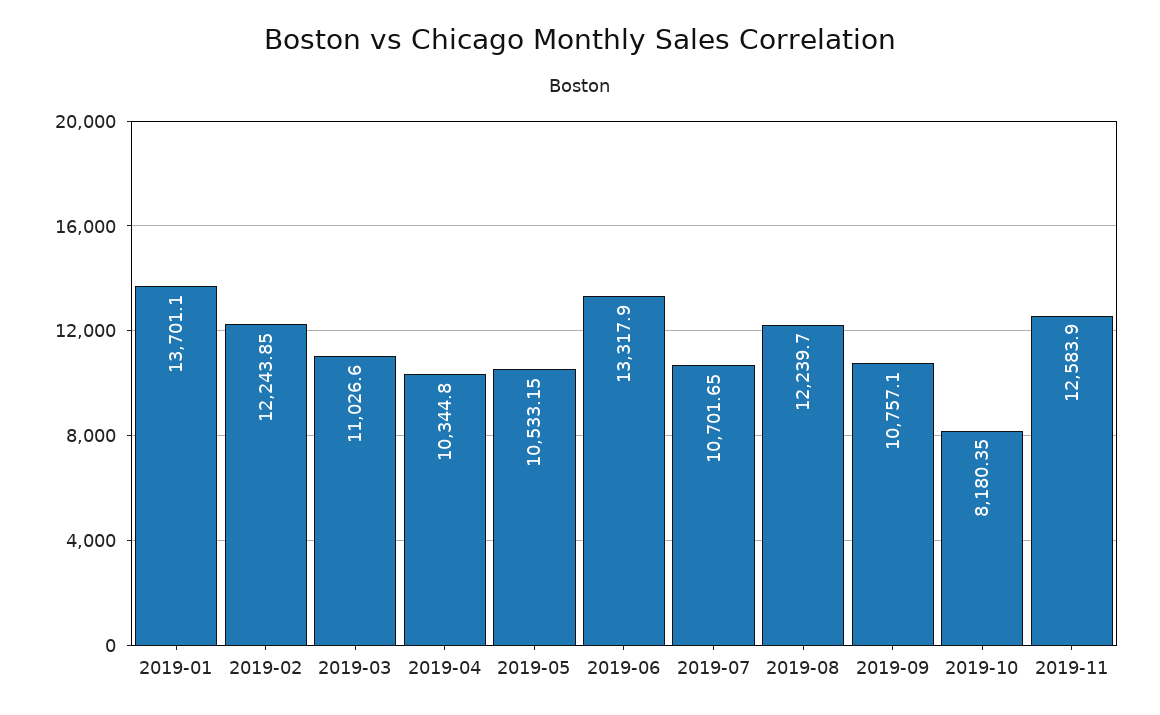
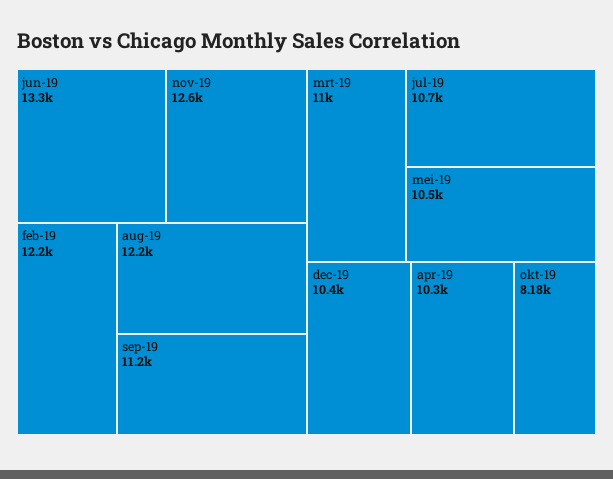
2019-01: 13701.1 -> none
2019-09: 10757.1 -> 11200
dec-19: none -> 10400

